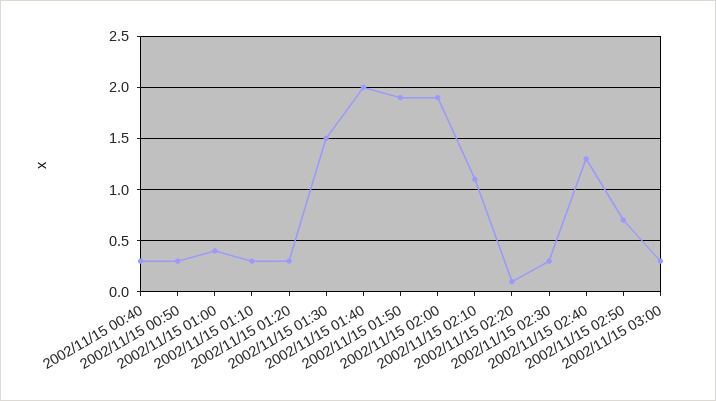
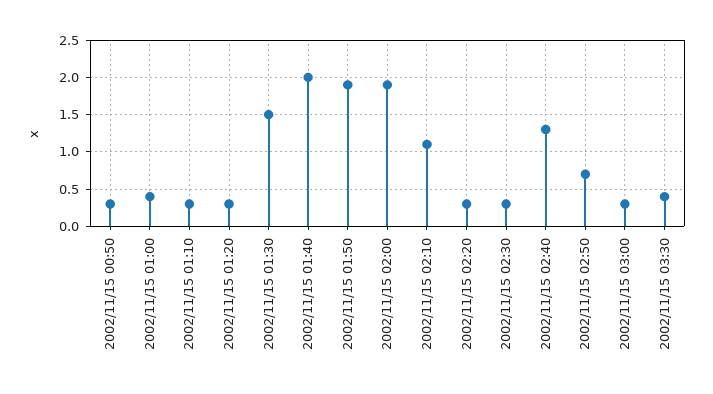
2002/11/15 00:40: 0.3 -> none
2002/11/15 02:20: 0.1 -> 0.3
2002/11/15 03:30: none -> 0.4

